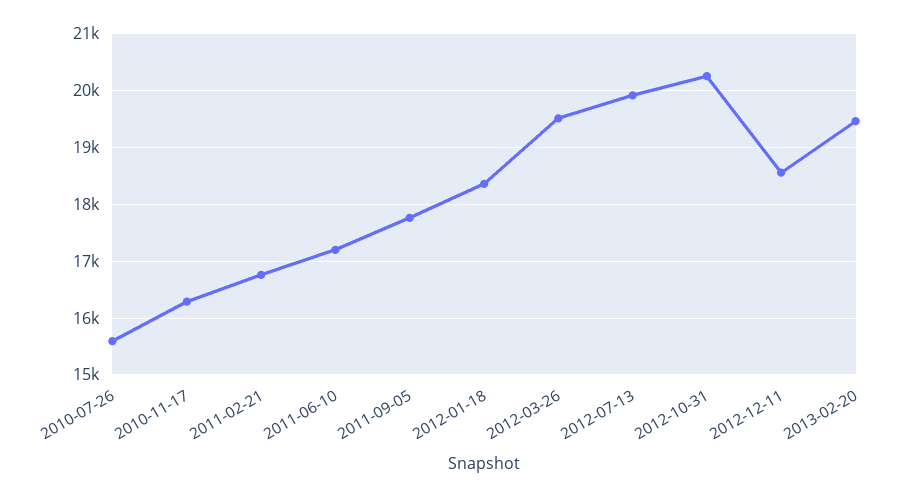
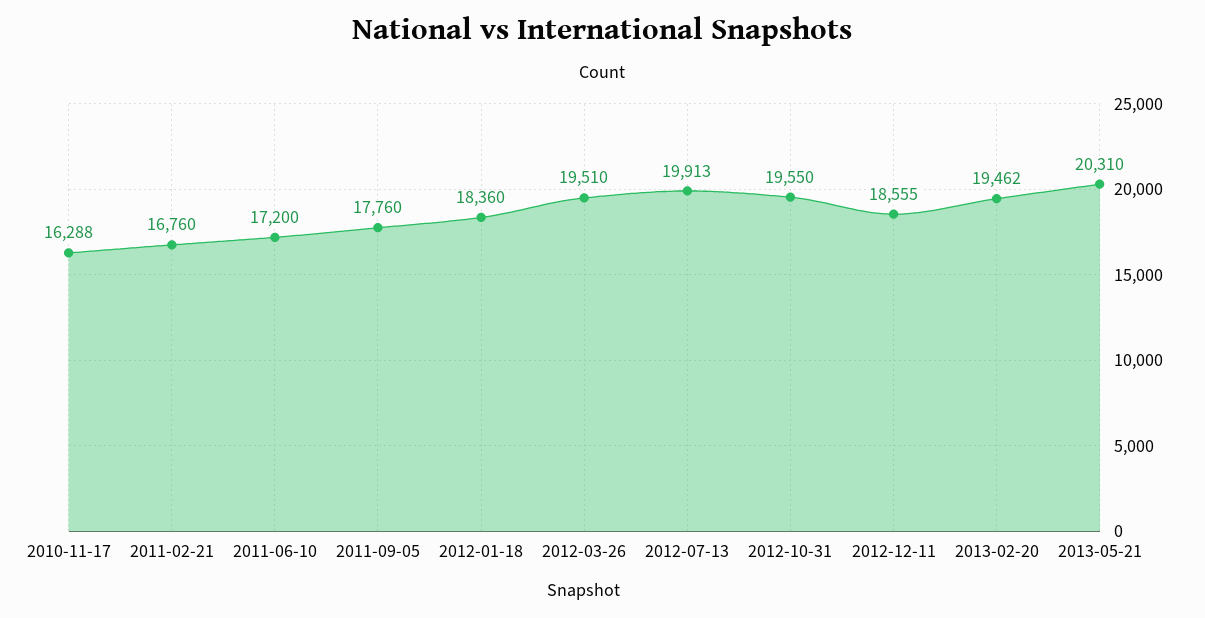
2010-07-26: 15600 -> none
2012-10-31: 20200 -> 19550
2013-05-21: none -> 20310

